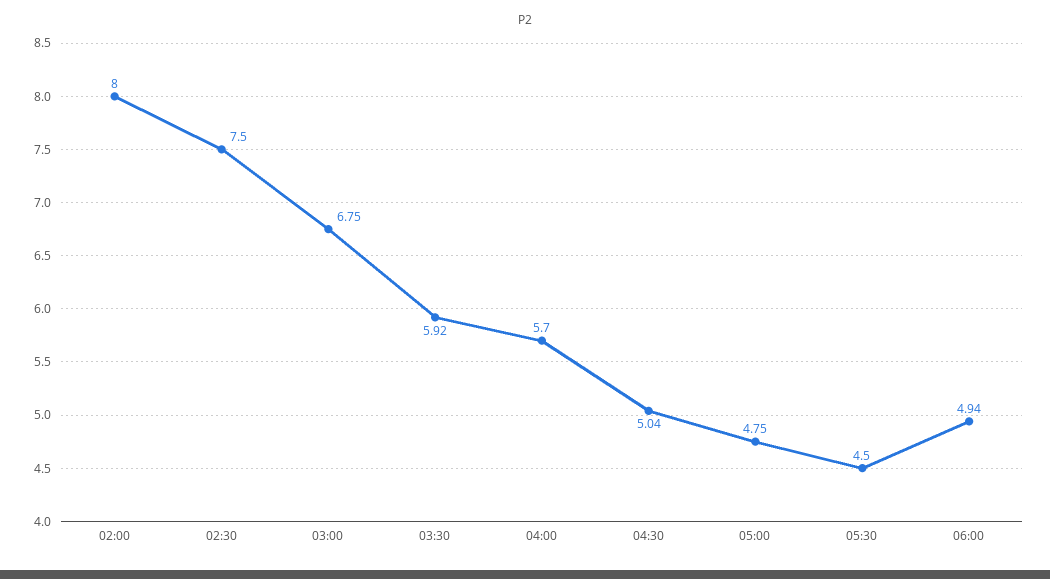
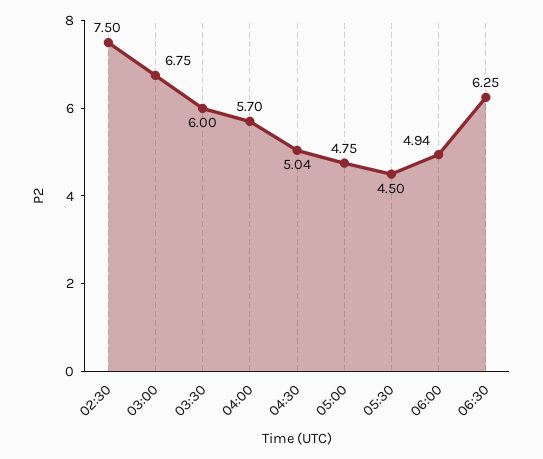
02:00: 8 -> none
03:30: 5.92 -> 6
06:30: none -> 6.25

